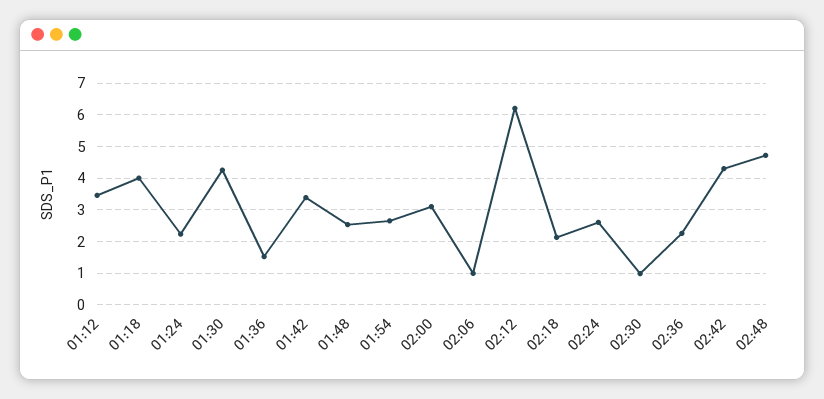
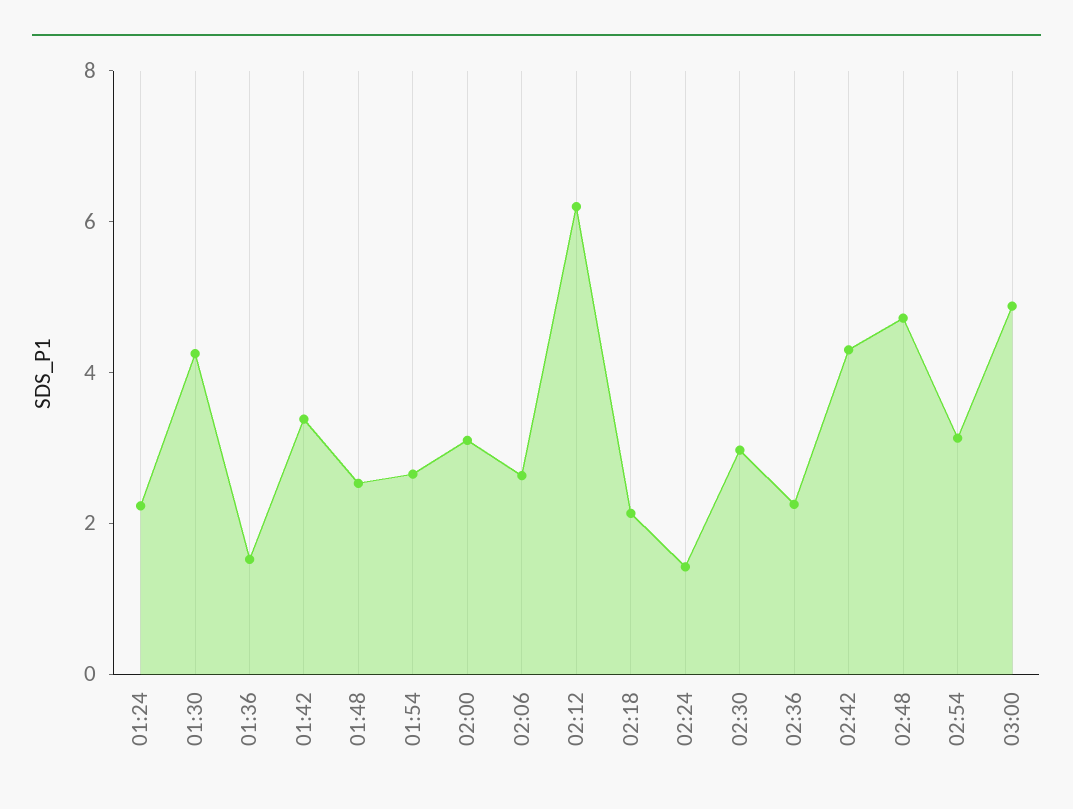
01:12: 3.4 -> none
01:18: 4 -> none
02:06: 1 -> 2.5
02:24: 2.6 -> 1.5
02:30: 1 -> 3
02:54: none -> 3
03:00: none -> 5

